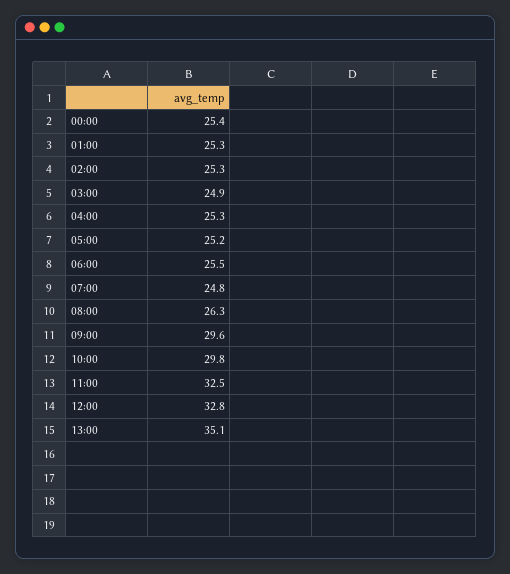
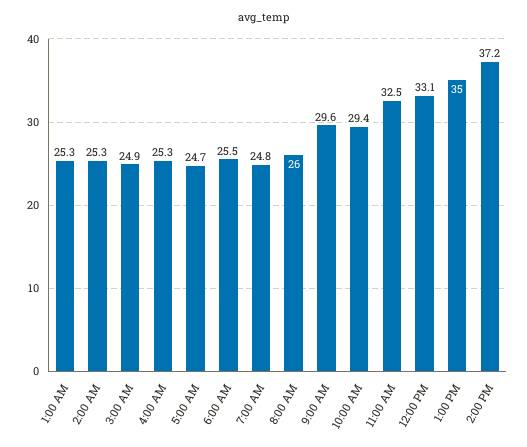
00:00: 25.4 -> none
05:00: 25.2 -> 24.7
08:00: 26.3 -> 26
10:00: 29.8 -> 29.4
12:00: 32.8 -> 33.1
13:00: 35.1 -> 35
2:00 PM: none -> 37.2

